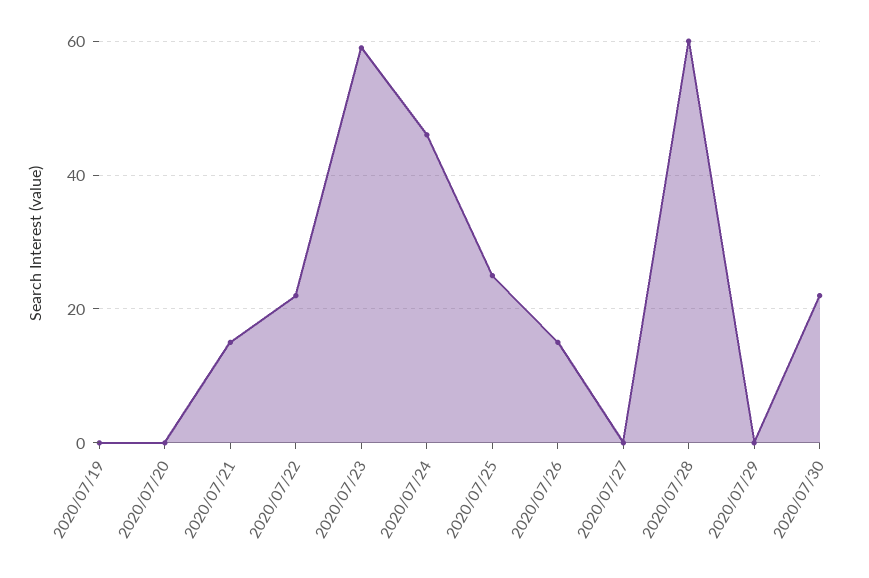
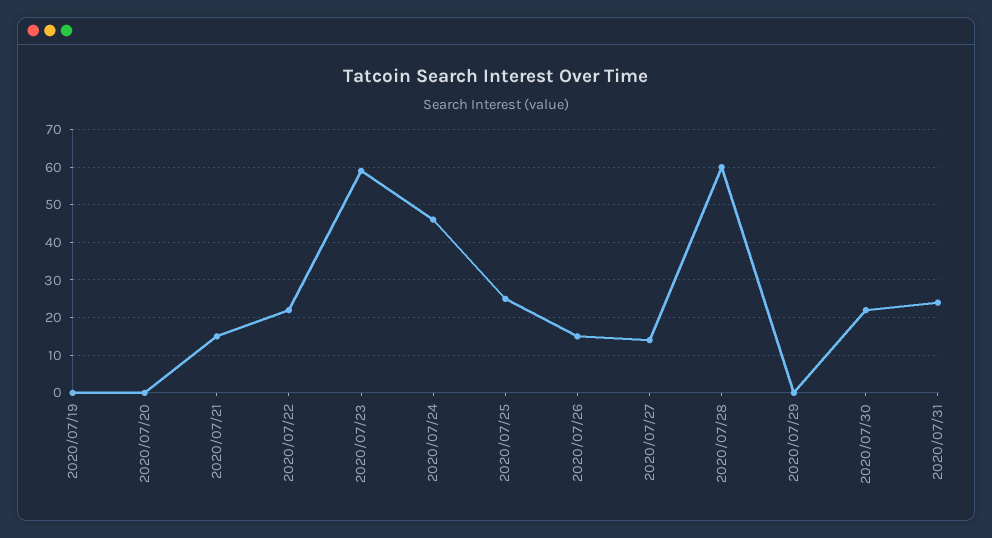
2020/07/27: 0 -> 15
2020/07/31: none -> 25

